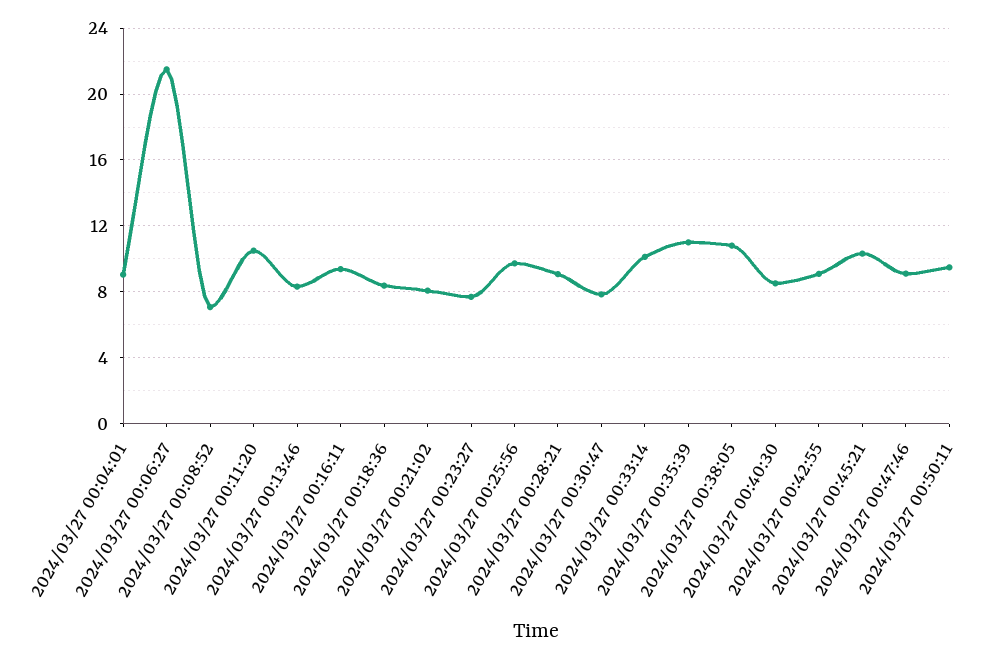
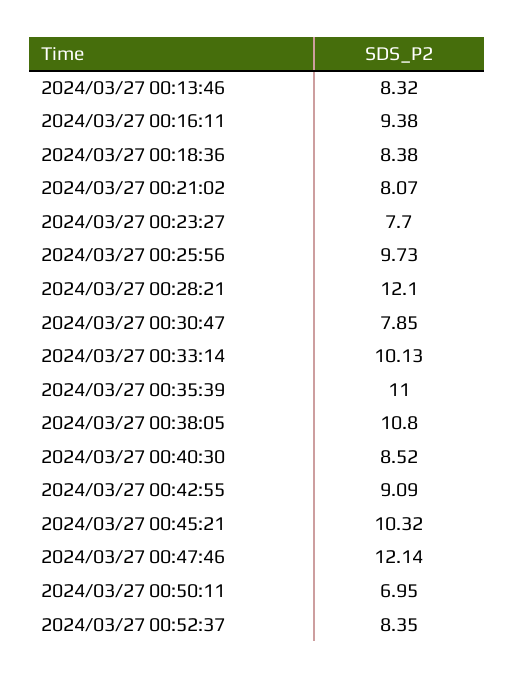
2024/03/27 00:04:01: 9 -> none
2024/03/27 00:06:27: 21.5 -> none
2024/03/27 00:08:52: 7 -> none
2024/03/27 00:11:20: 10.5 -> none
2024/03/27 00:28:21: 9 -> 12.1
2024/03/27 00:47:46: 9 -> 12.14
2024/03/27 00:50:11: 9.5 -> 6.95
2024/03/27 00:52:37: none -> 8.35

